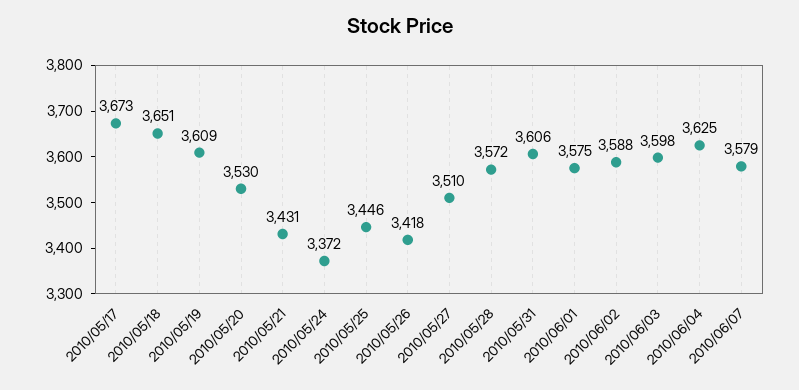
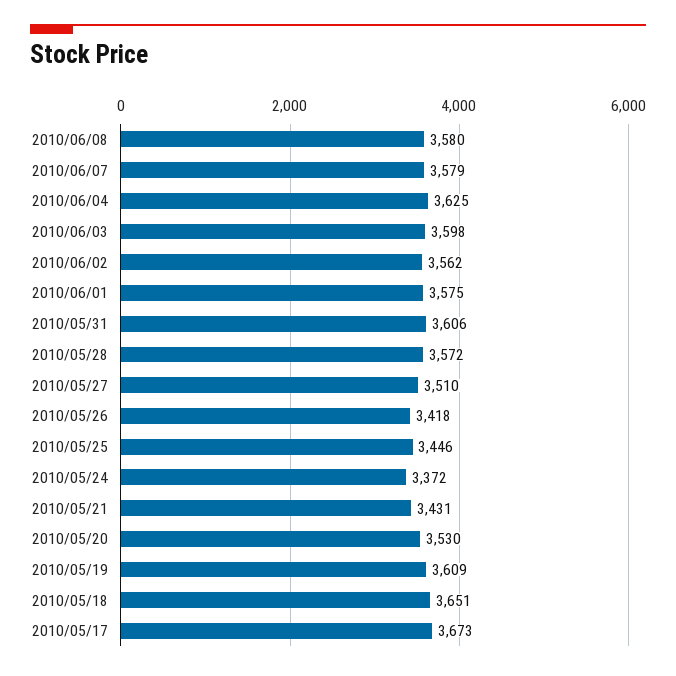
2010/06/02: 3588 -> 3562
2010/06/08: none -> 3580

